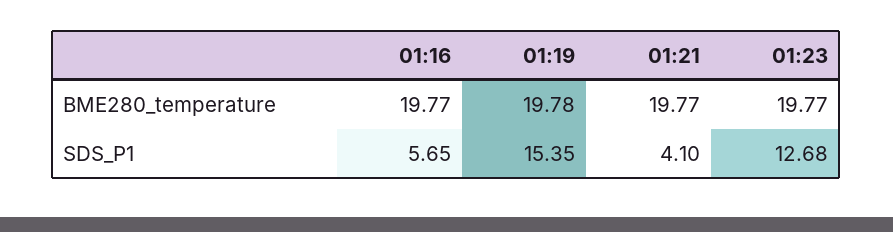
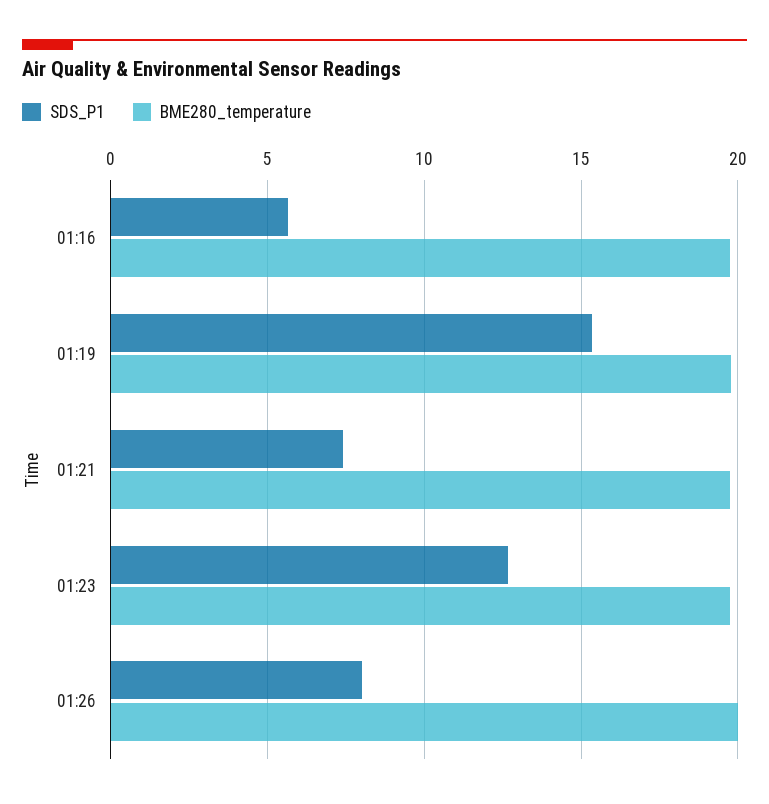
SDS_P1, 01:21: 4.1 -> 7.5
SDS_P1, 01:26: none -> 8
BME280_temperature, 01:26: none -> 20

